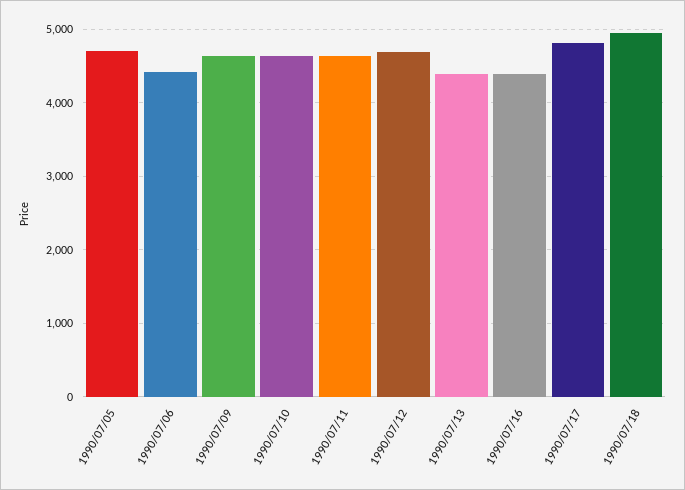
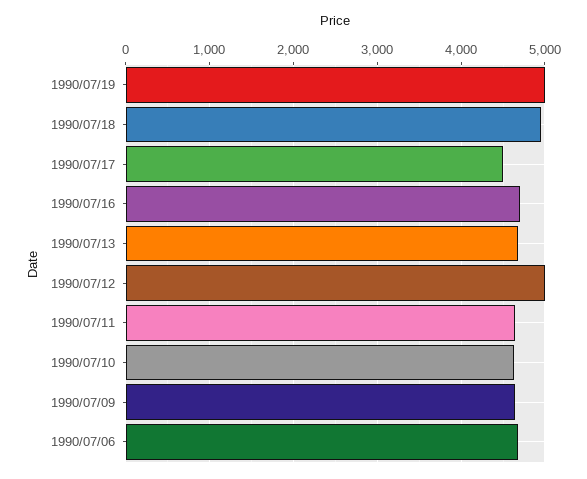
1990/07/05: 4700 -> none
1990/07/06: 4400 -> 4700
1990/07/12: 4700 -> 5000
1990/07/13: 4400 -> 4700
1990/07/16: 4400 -> 4700
1990/07/17: 4800 -> 4500
1990/07/19: none -> 5000

